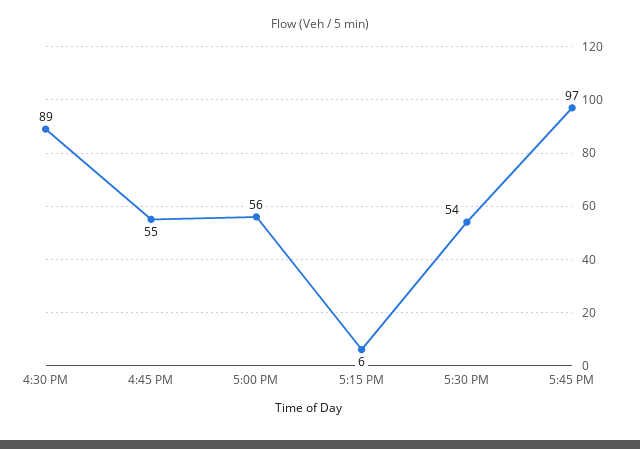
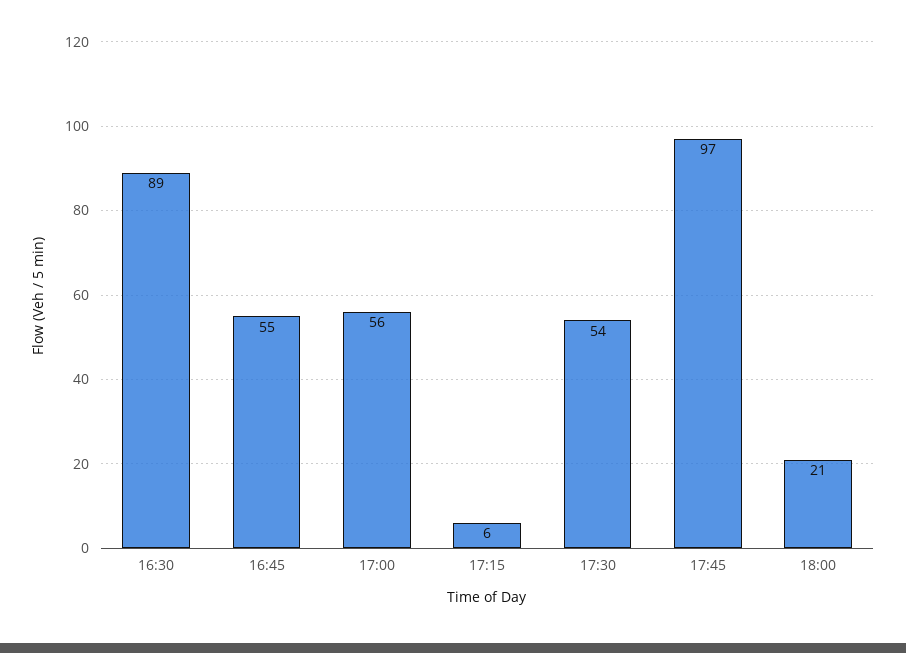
18:00: none -> 21

